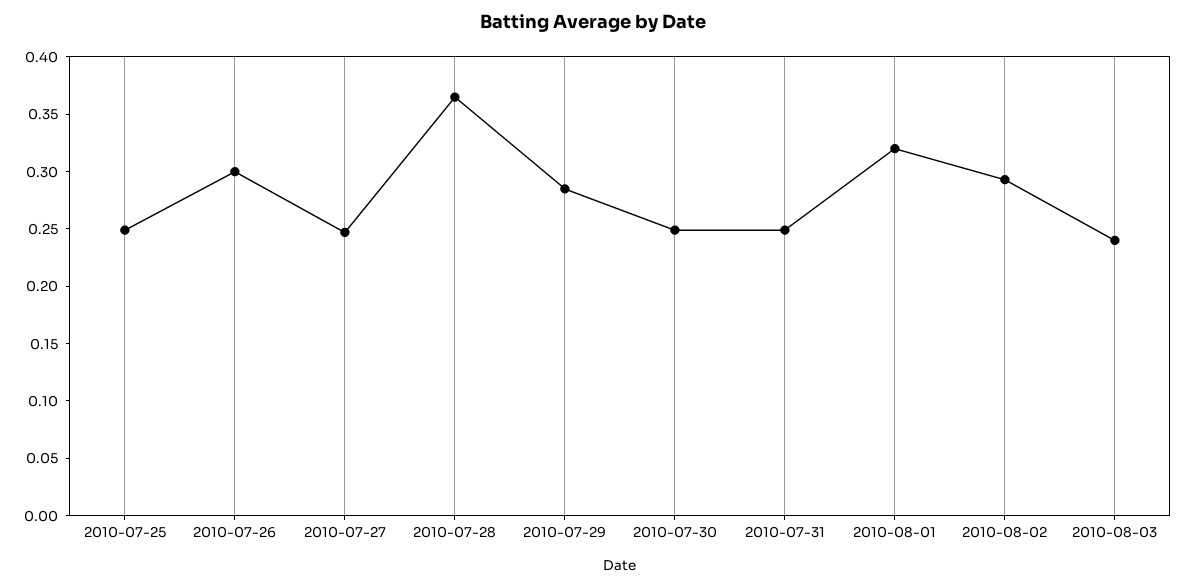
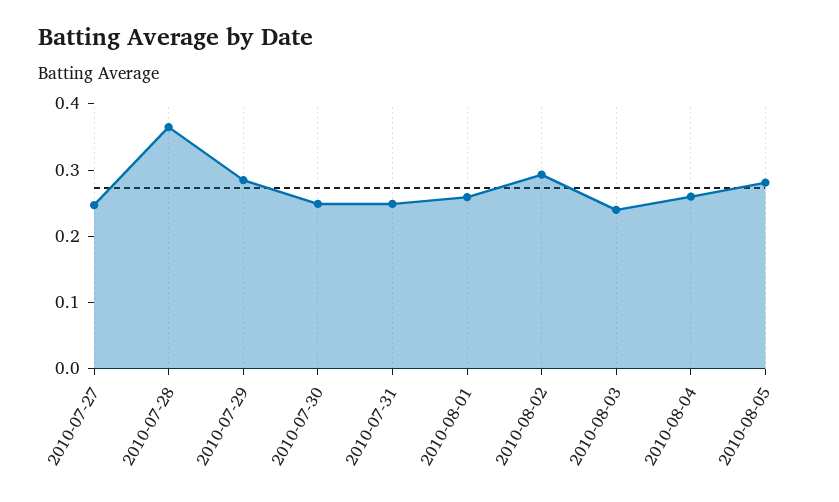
2010-07-25: 0.25 -> none
2010-07-26: 0.3 -> none
2010-08-01: 0.32 -> 0.26
2010-08-04: none -> 0.26
2010-08-05: none -> 0.28

